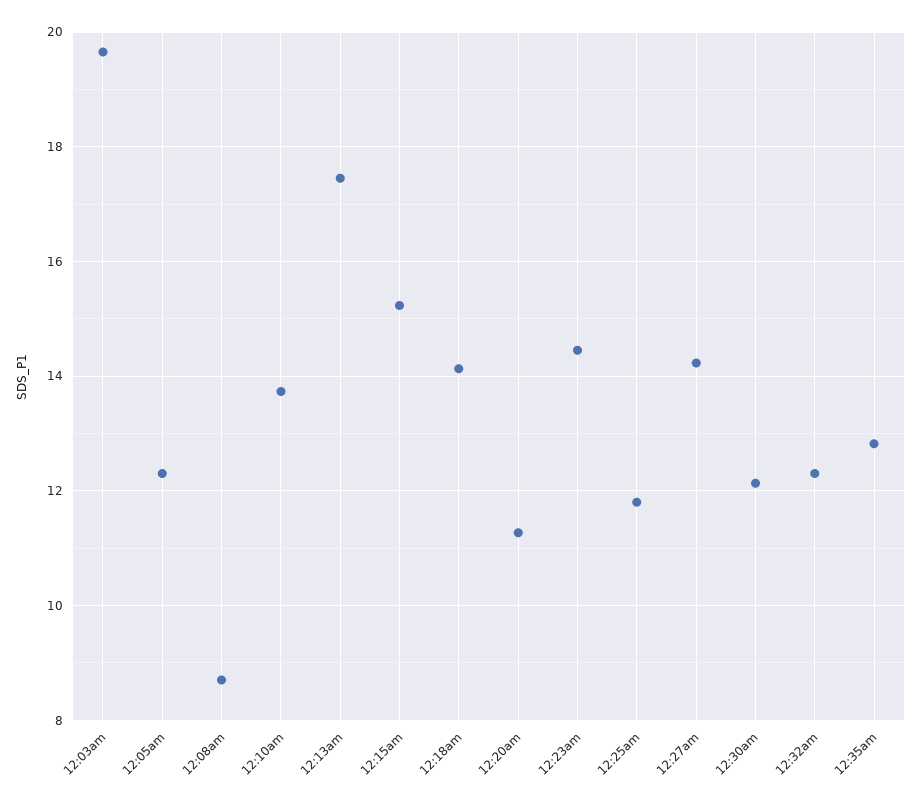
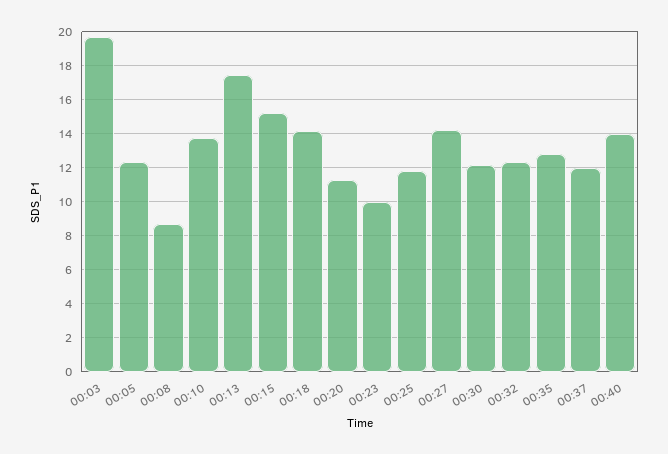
12:23am: 14.4 -> 10
00:37: none -> 12
00:40: none -> 14

